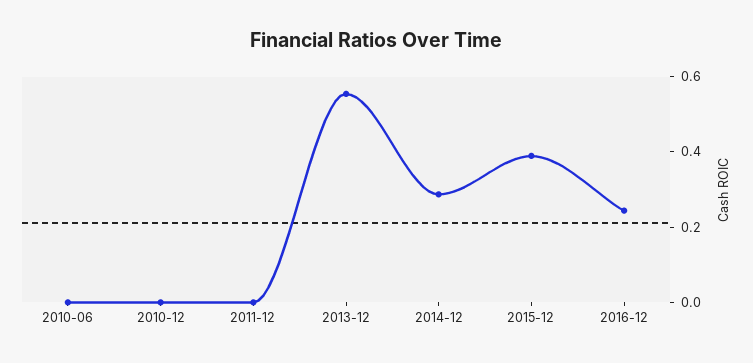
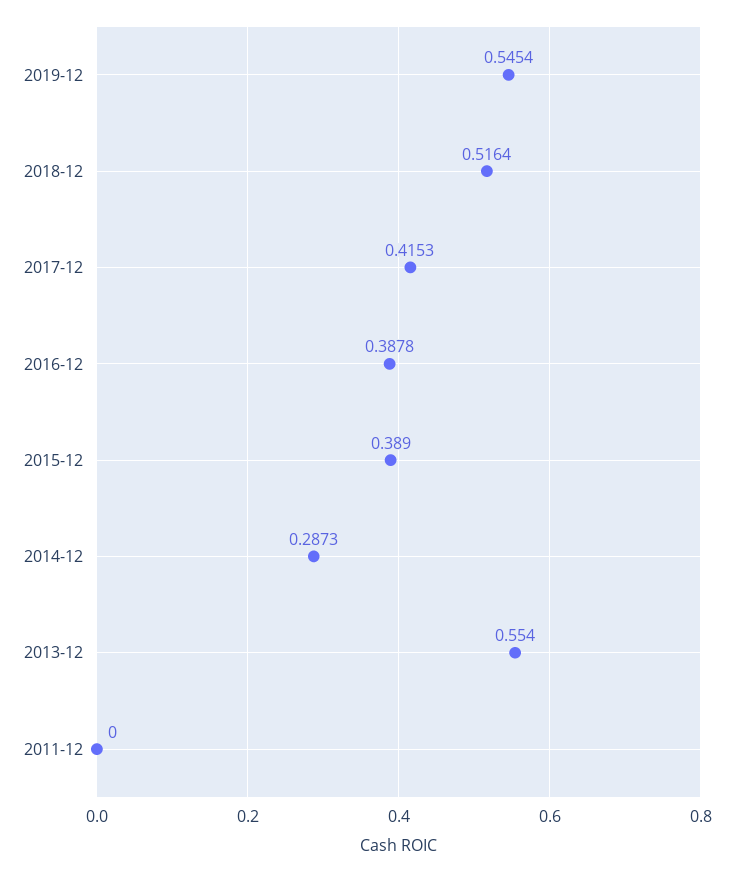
2010-06: 0 -> none
2010-12: 0 -> none
2016-12: 0.25 -> 0.3878
2019-12: none -> 0.5454
2018-12: none -> 0.5164
2017-12: none -> 0.4153

